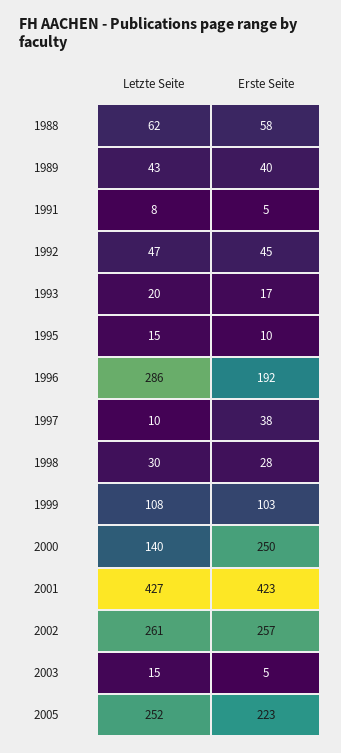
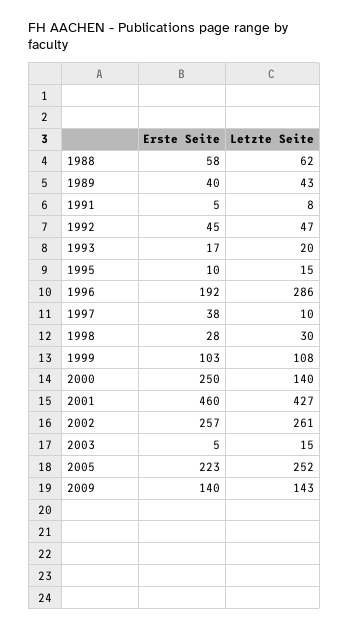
Erste Seite, 2001: 423 -> 460
Erste Seite, 2009: none -> 140
Letzte Seite, 2009: none -> 143

